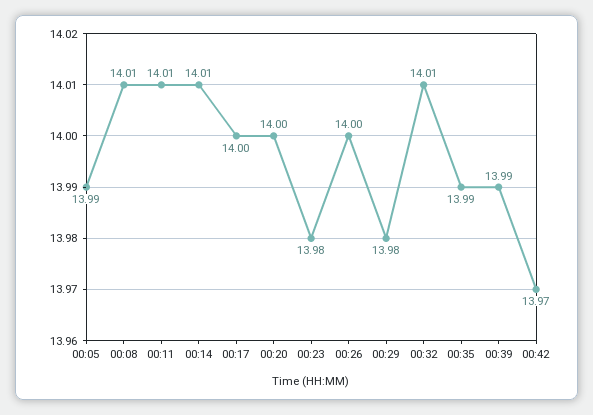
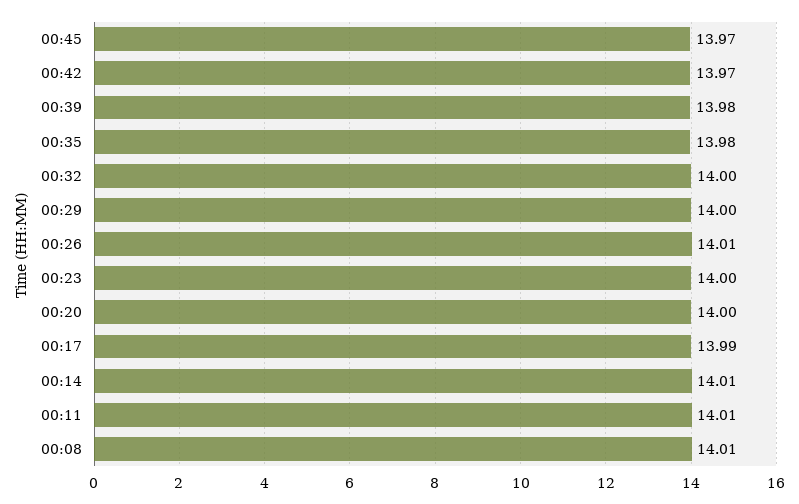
00:05: 13.99 -> none
00:17: 14 -> 13.99
00:23: 13.98 -> 14
00:26: 14 -> 14.01
00:29: 13.98 -> 14
00:32: 14.01 -> 14
00:35: 13.99 -> 13.98
00:39: 13.99 -> 13.98
00:45: none -> 13.97

